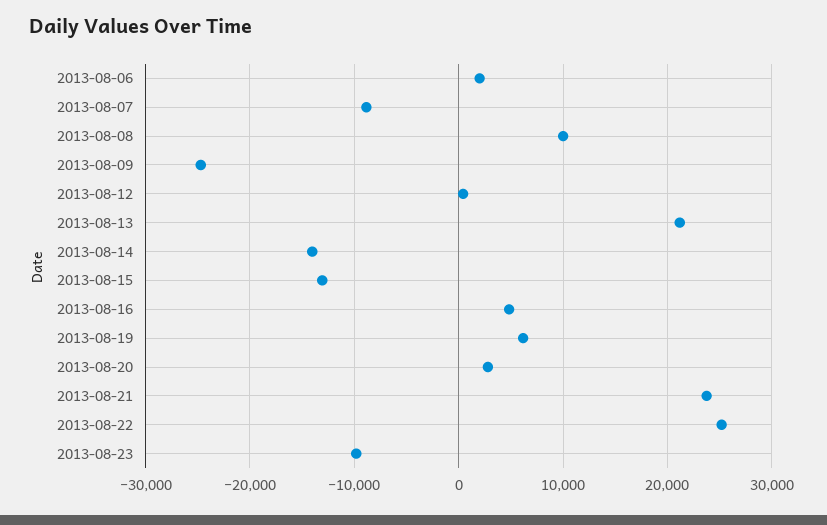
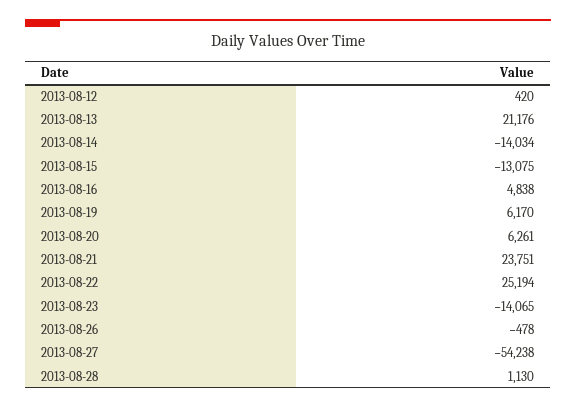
2013-08-06: 2000 -> none
2013-08-07: -9000 -> none
2013-08-08: 10000 -> none
2013-08-09: -25000 -> none
2013-08-20: 3000 -> 6261
2013-08-23: -10000 -> -14065
2013-08-26: none -> -478
2013-08-27: none -> -54238
2013-08-28: none -> 1130

